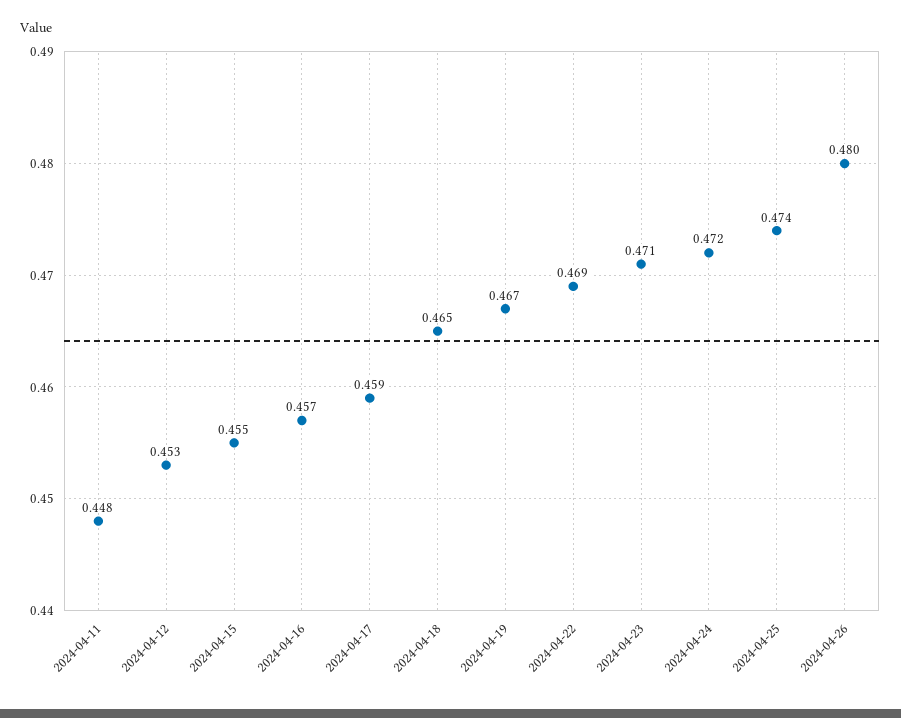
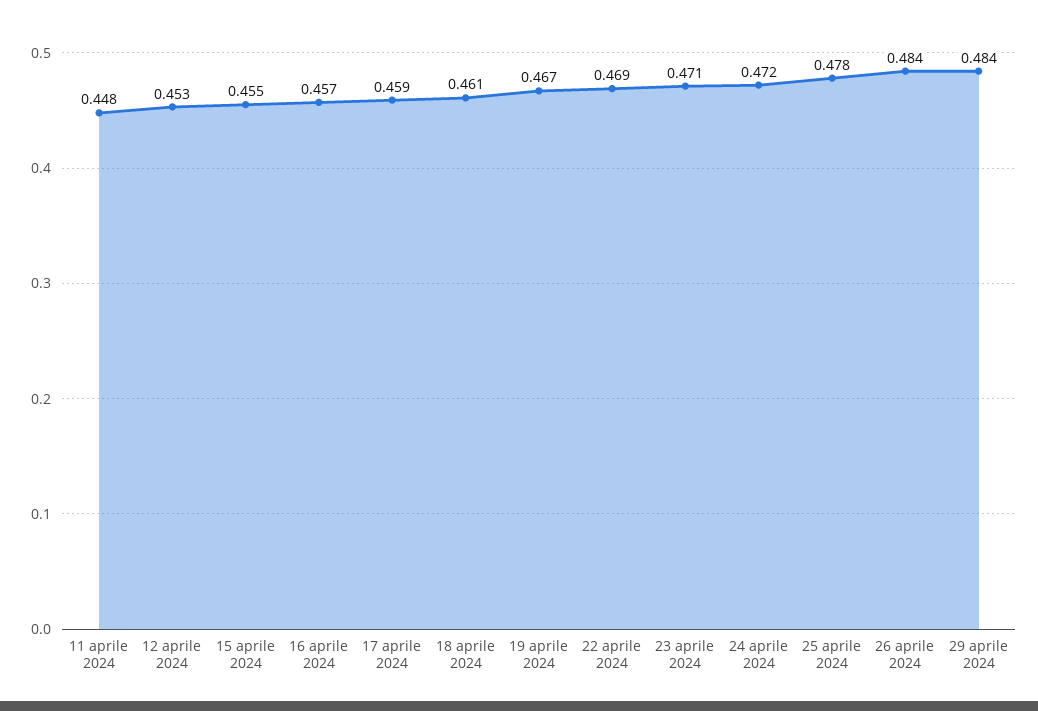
2024-04-18: 0.465 -> 0.461
2024-04-25: 0.474 -> 0.478
2024-04-26: 0.48 -> 0.484
29 aprile 2024: none -> 0.484

